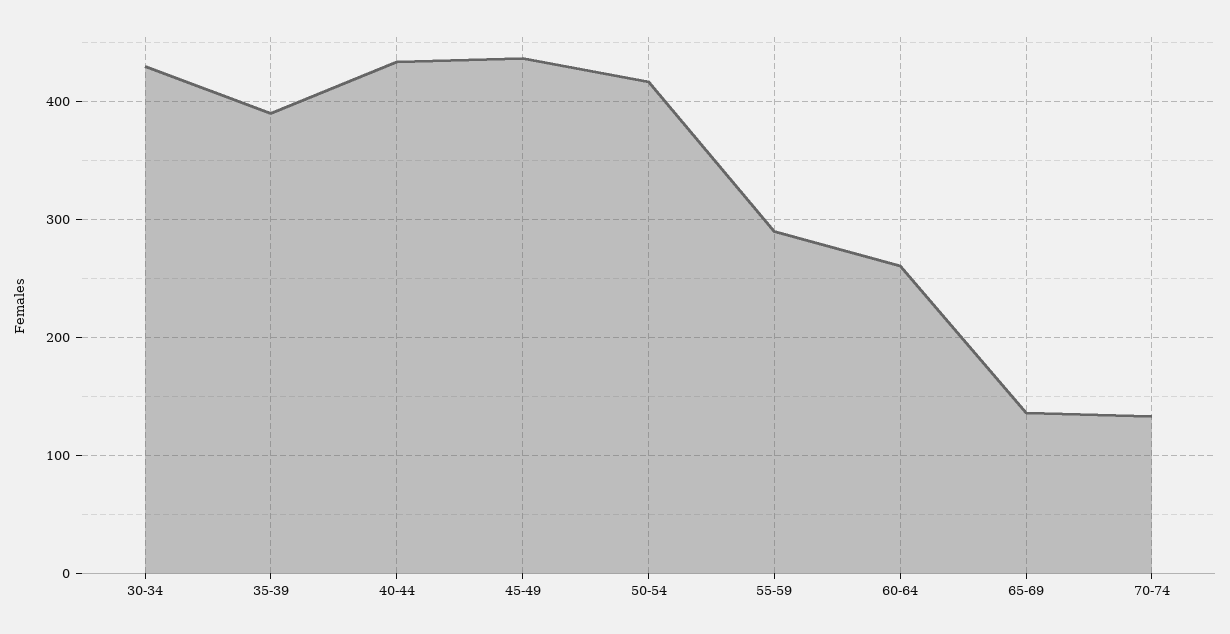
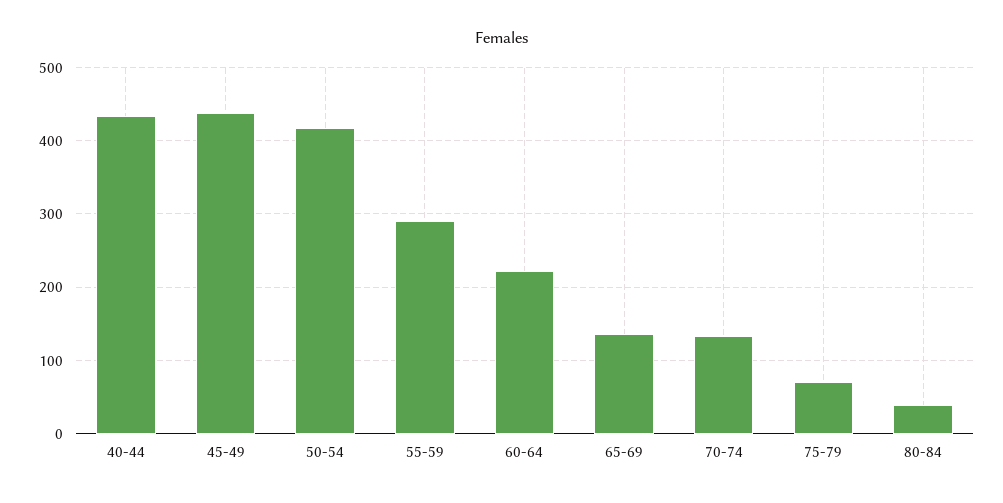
30-34: 430 -> none
35-39: 390 -> none
60-64: 260 -> 220
75-79: none -> 70
80-84: none -> 40

